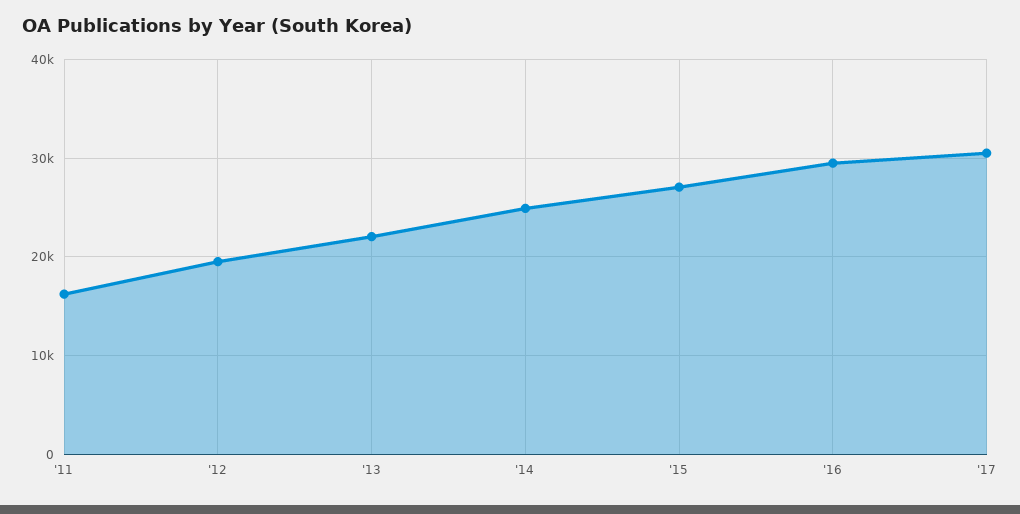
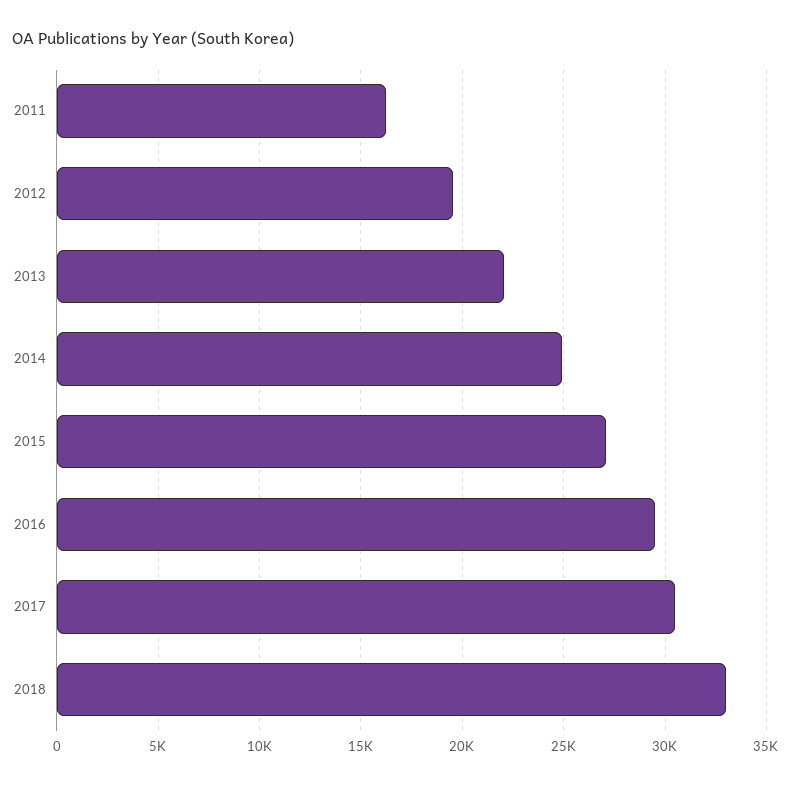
2018: none -> 33000

